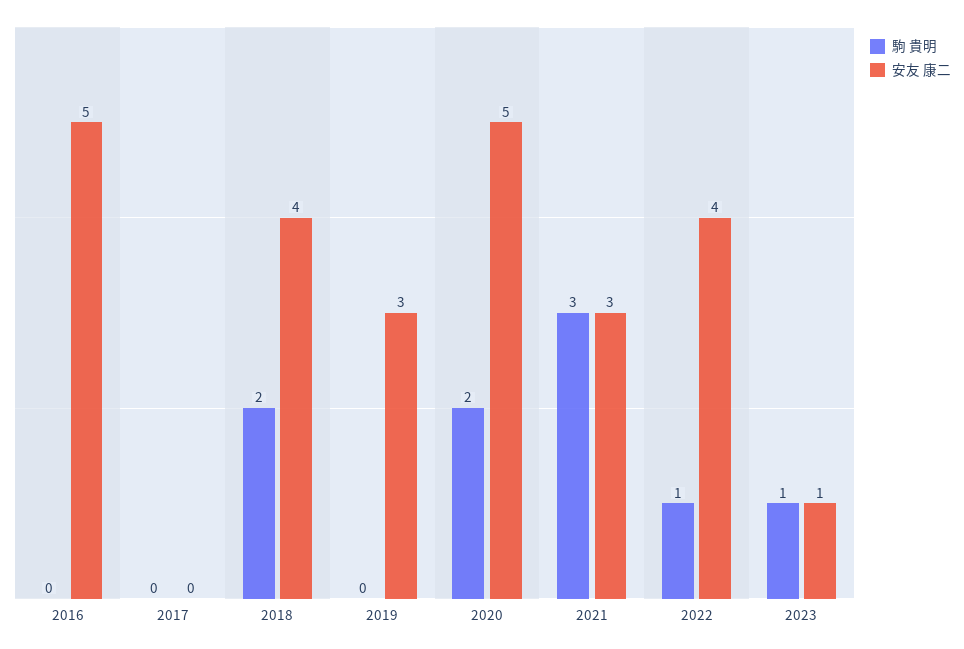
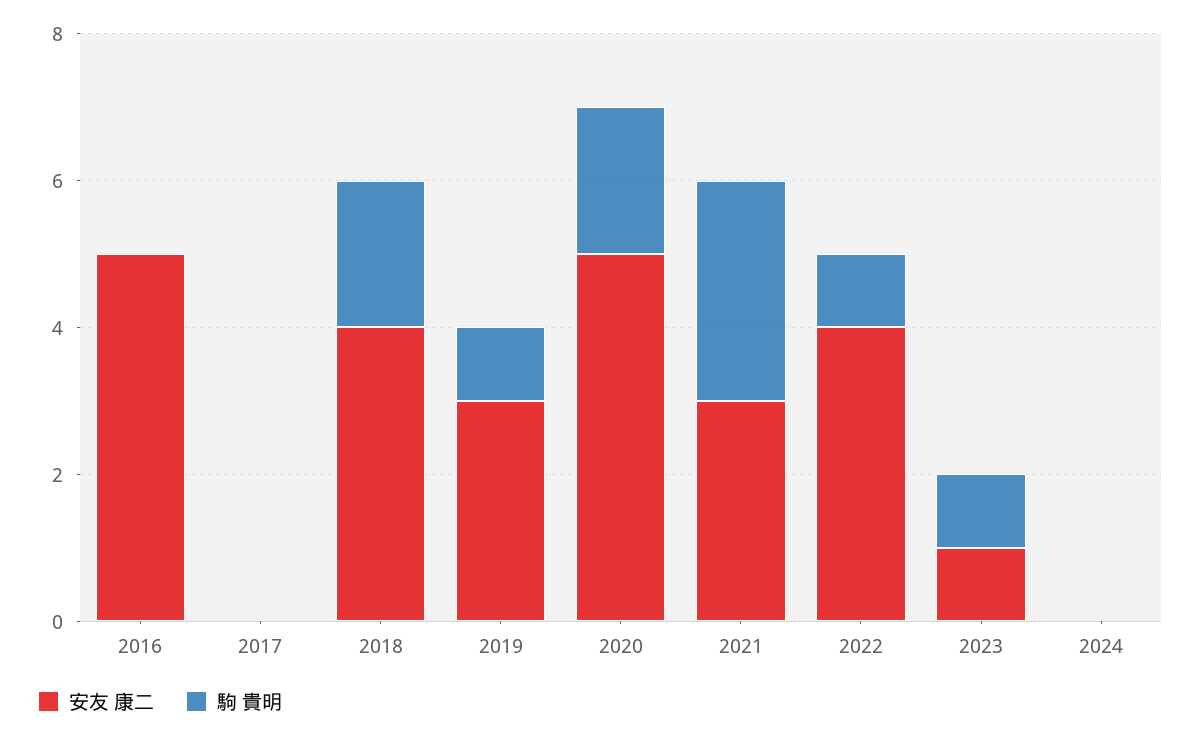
駒 貴明, 2019: 0 -> 1
安友 康二, 2024: none -> 0
駒 貴明, 2024: none -> 0

